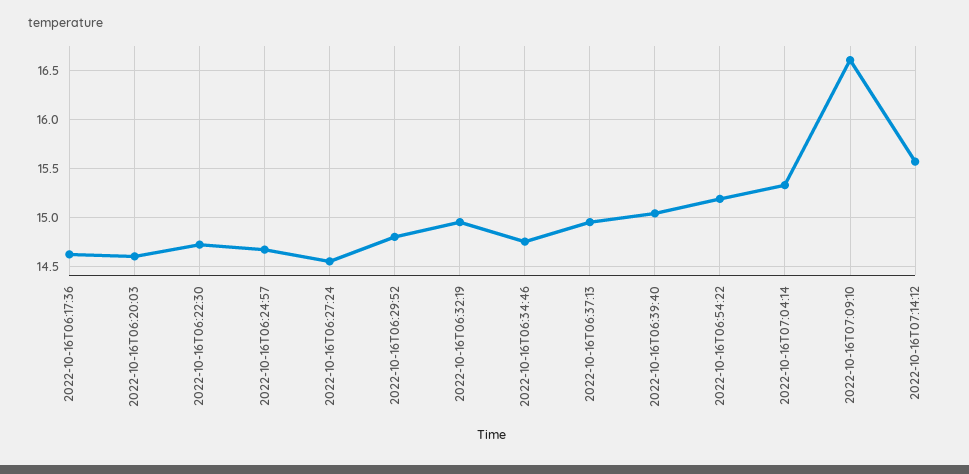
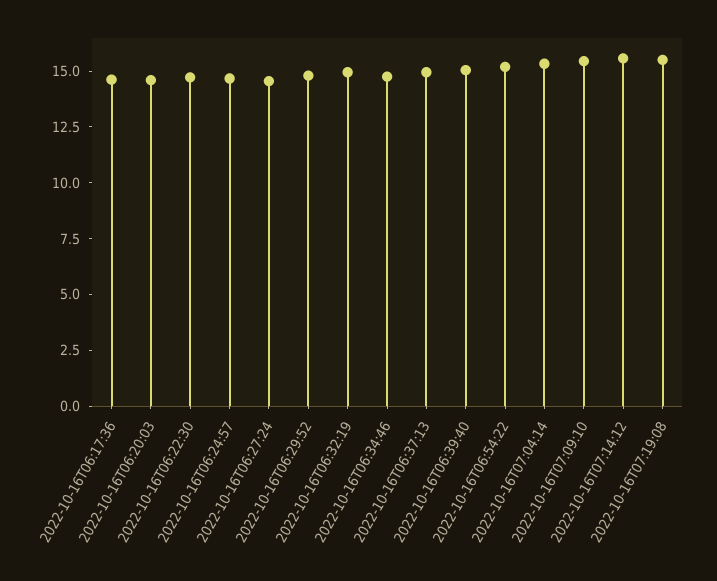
2022-10-16T07:09:10: 16.6 -> 15.5
2022-10-16T07:19:08: none -> 15.5

